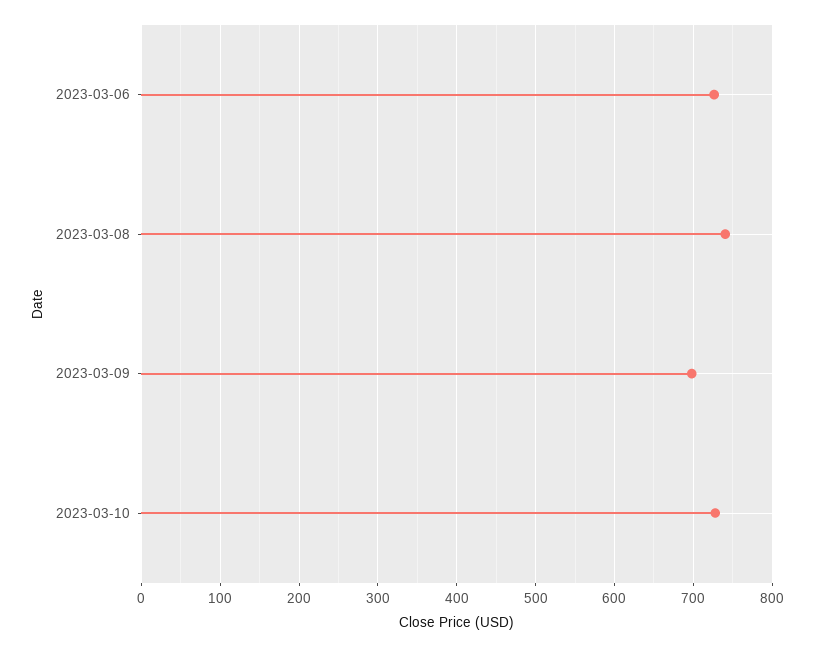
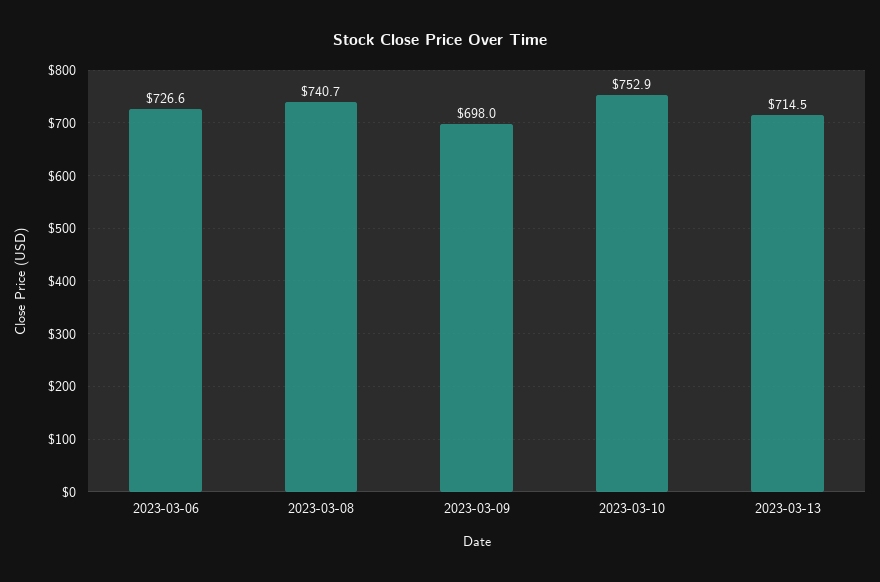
2023-03-10: 730 -> 752.9
2023-03-13: none -> 714.5

